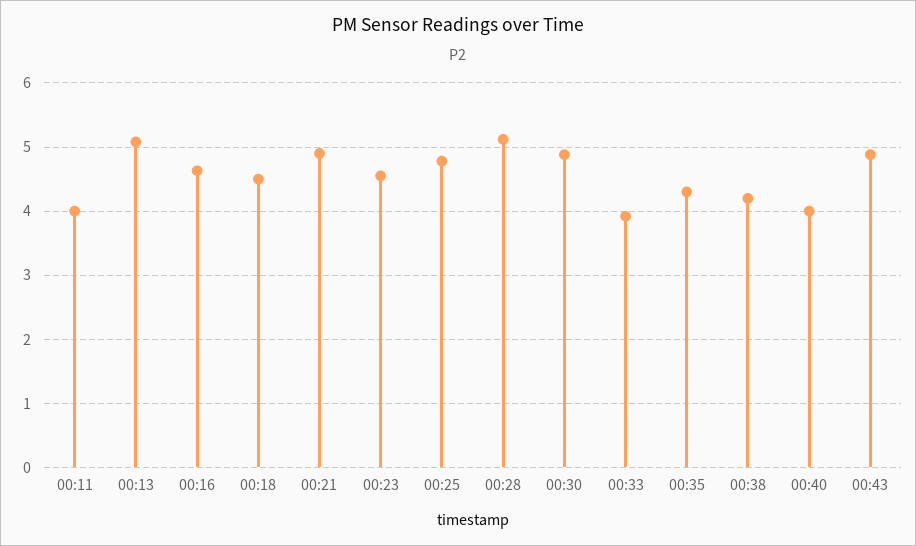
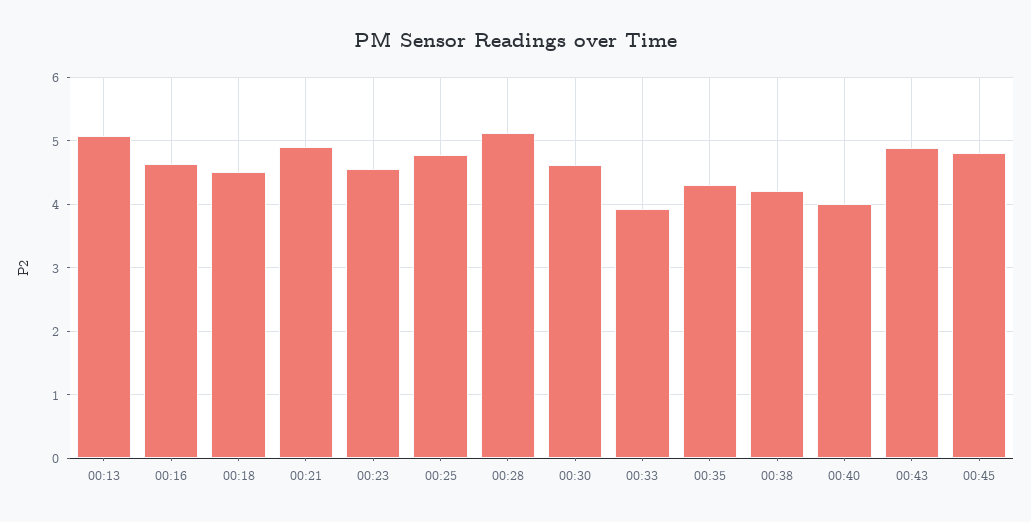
00:11: 4 -> none
00:30: 4.9 -> 4.6
00:45: none -> 4.8

